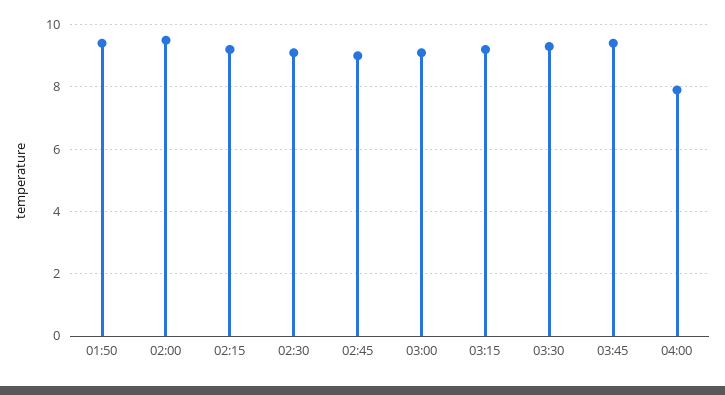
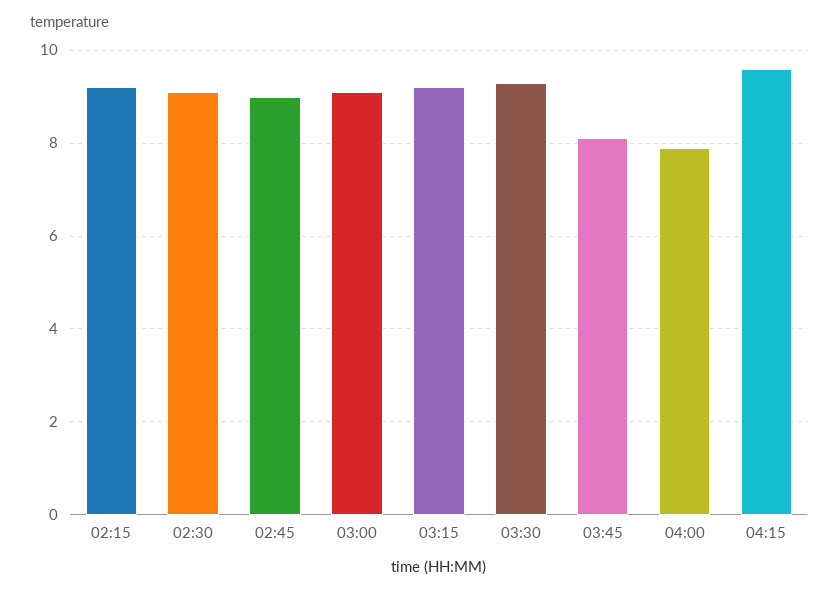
01:50: 9.5 -> none
02:00: 9.5 -> none
03:45: 9.5 -> 8
04:15: none -> 9.5

